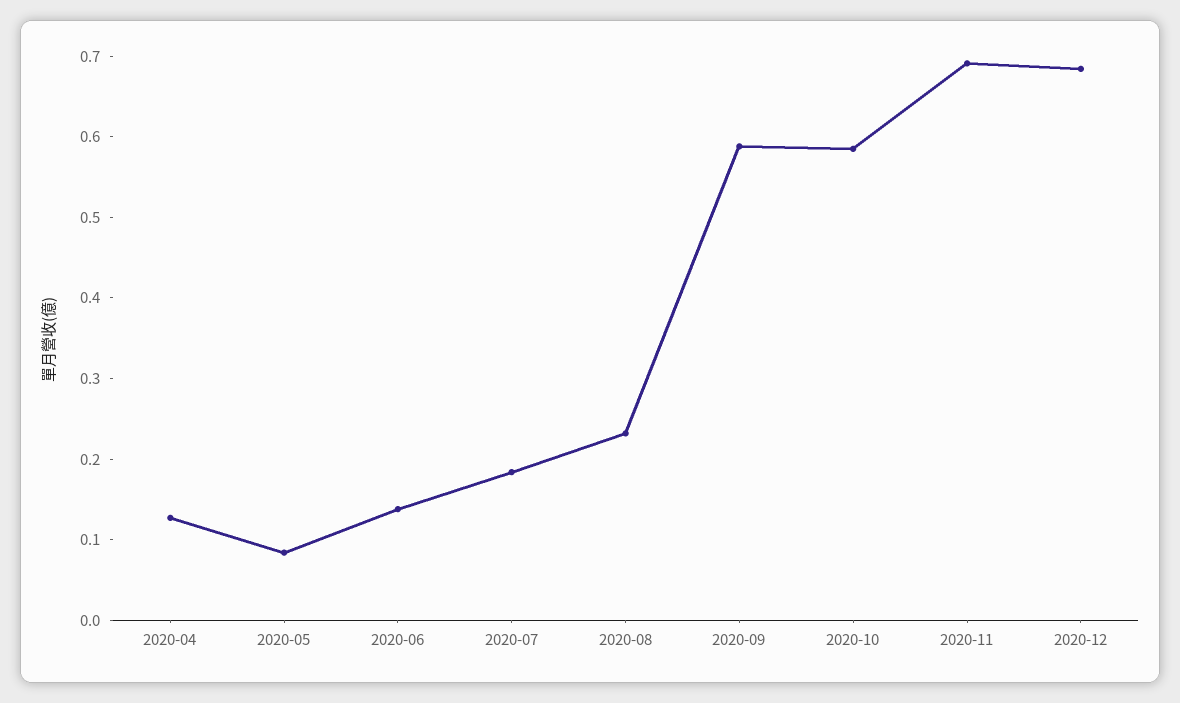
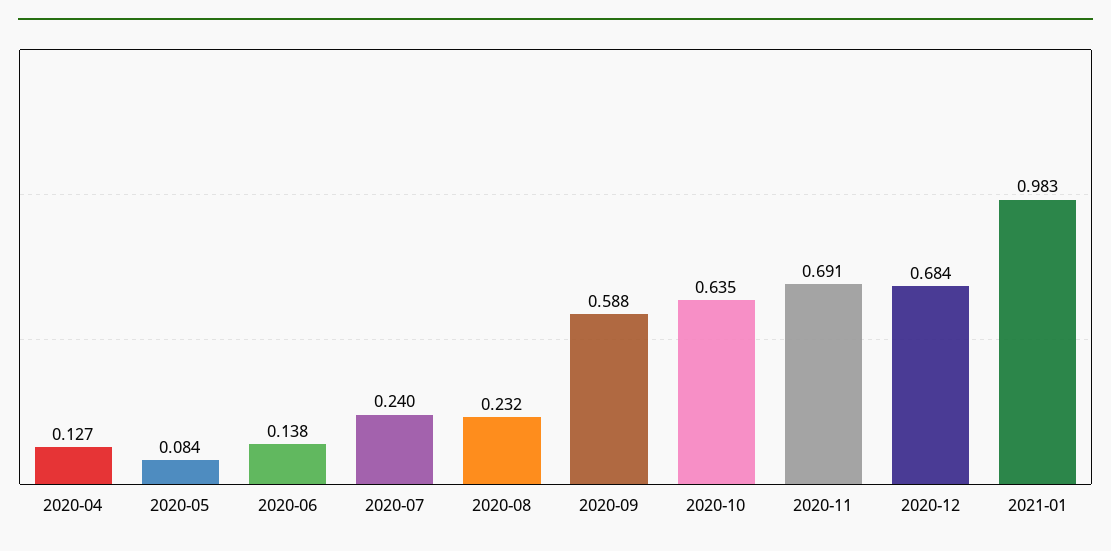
2020-07: 0.18 -> 0.24
2020-10: 0.58 -> 0.635
2021-01: none -> 0.983

